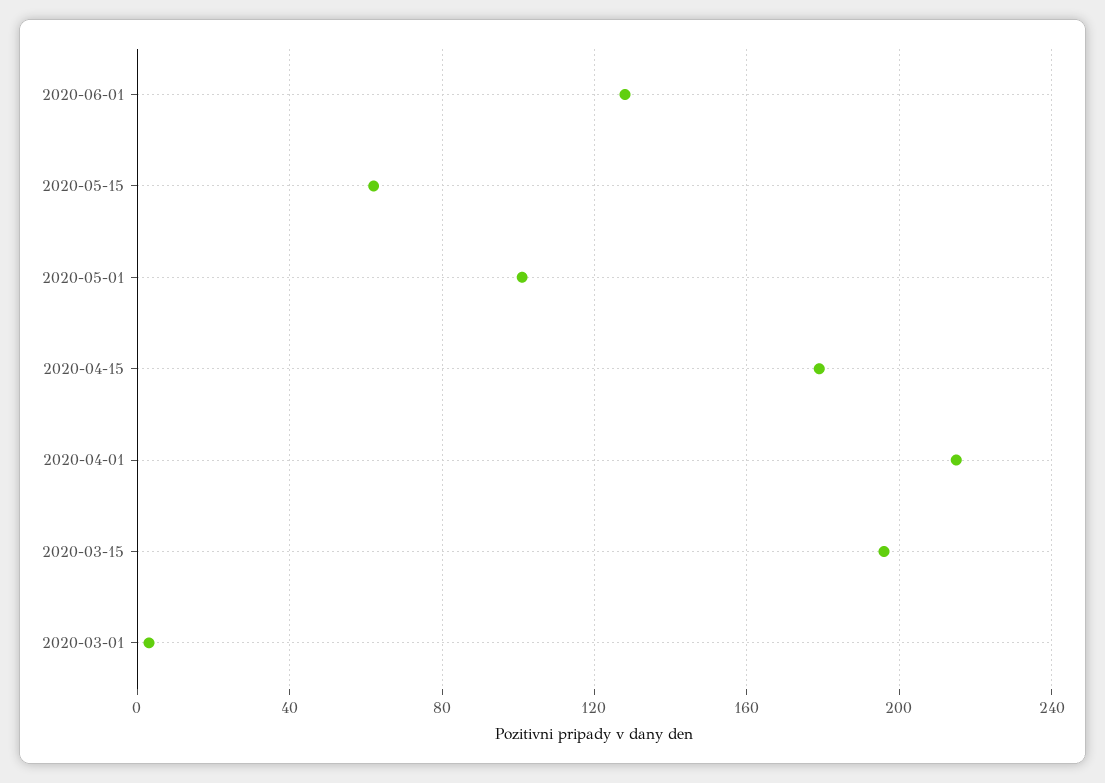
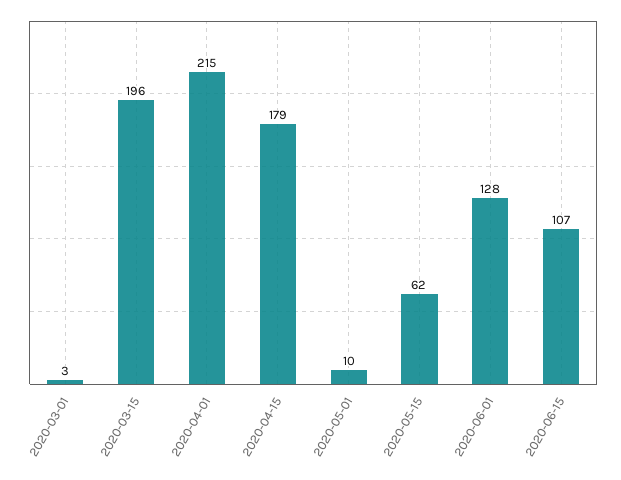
2020-05-01: 100 -> 10
2020-06-15: none -> 107

